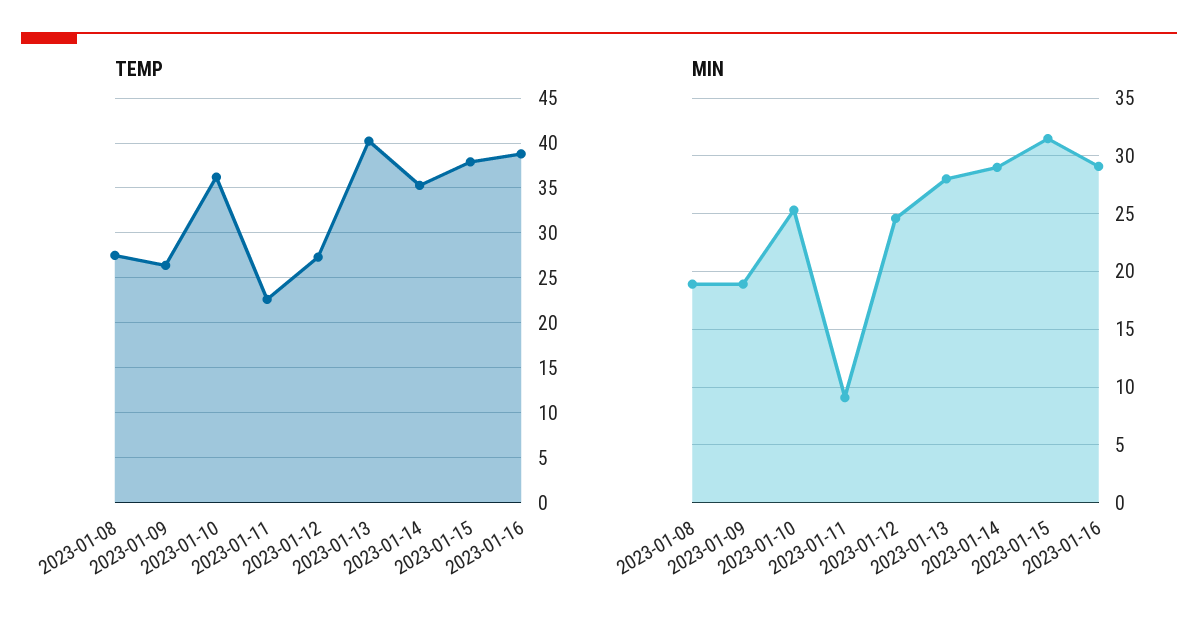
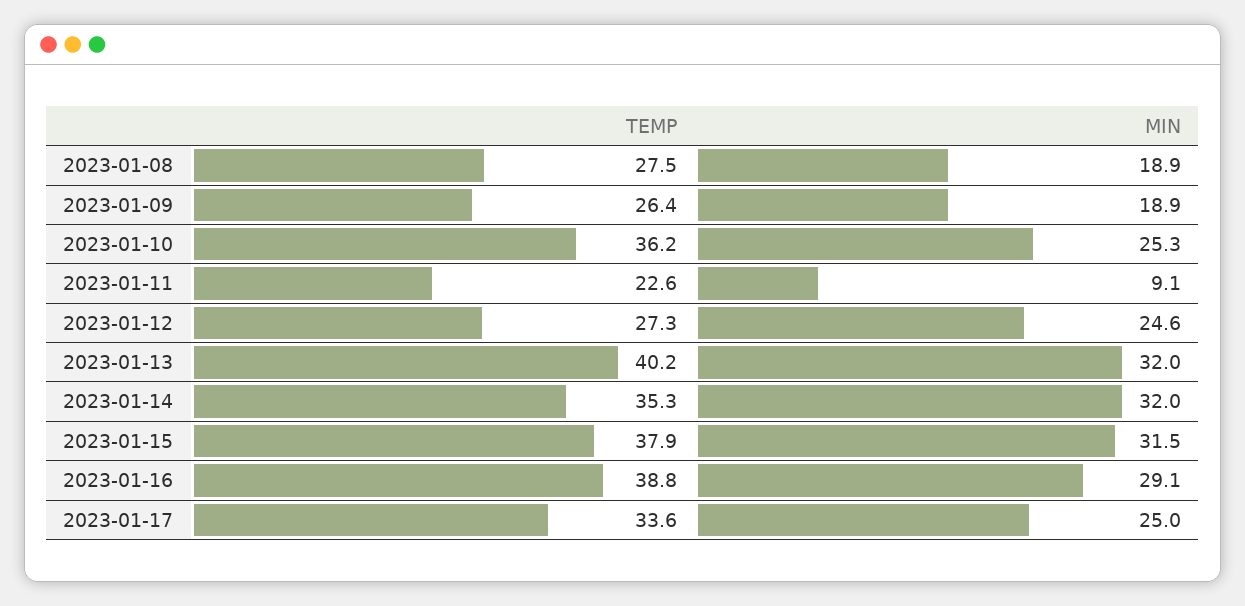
MIN, 2023-01-13: 28 -> 32
MIN, 2023-01-14: 29 -> 32
TEMP, 2023-01-17: none -> 33.6
MIN, 2023-01-17: none -> 25

